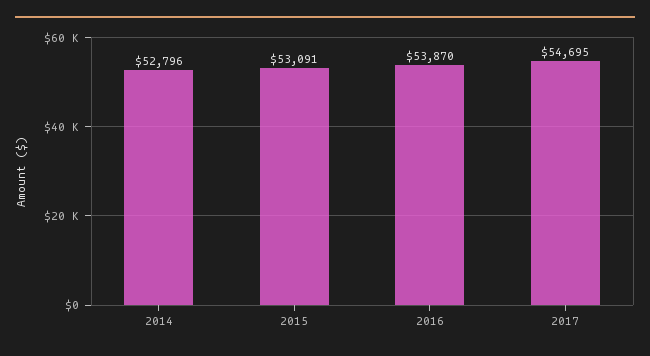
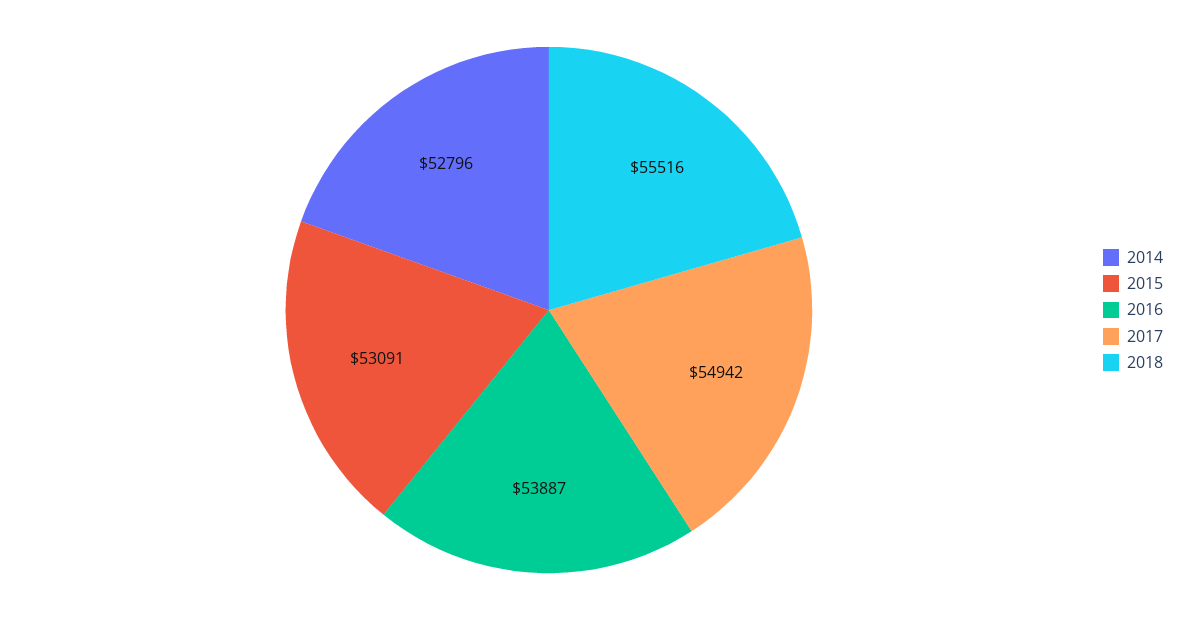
2016: 53870 -> 53887
2017: 54695 -> 54942
2018: none -> 55516

